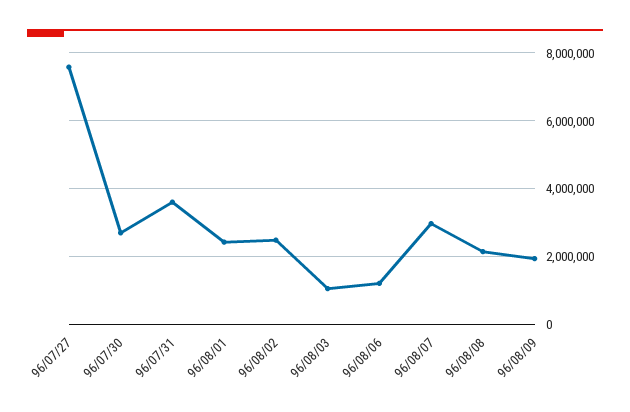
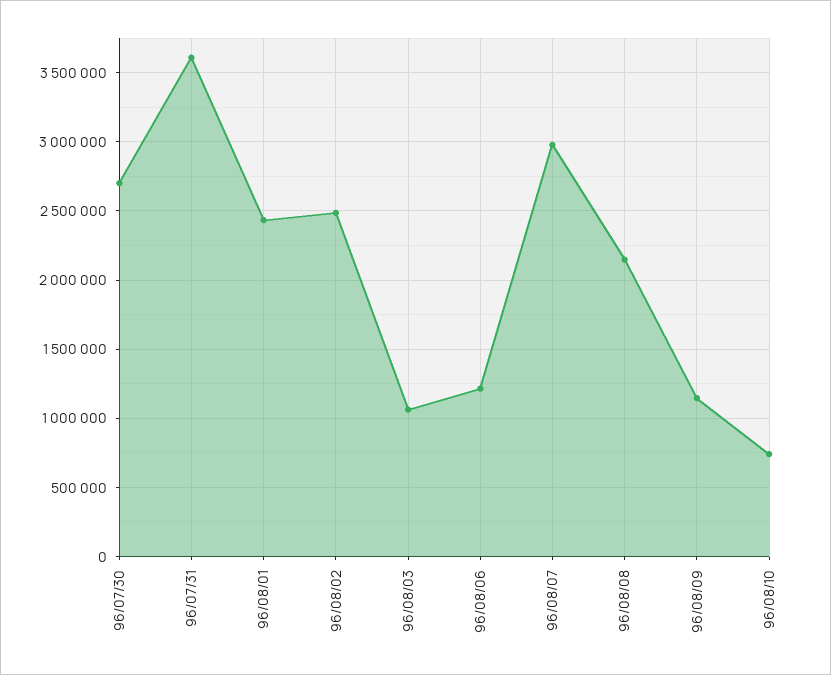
96/07/27: 7600000 -> none
96/08/09: 2000000 -> 1150000
96/08/10: none -> 750000

